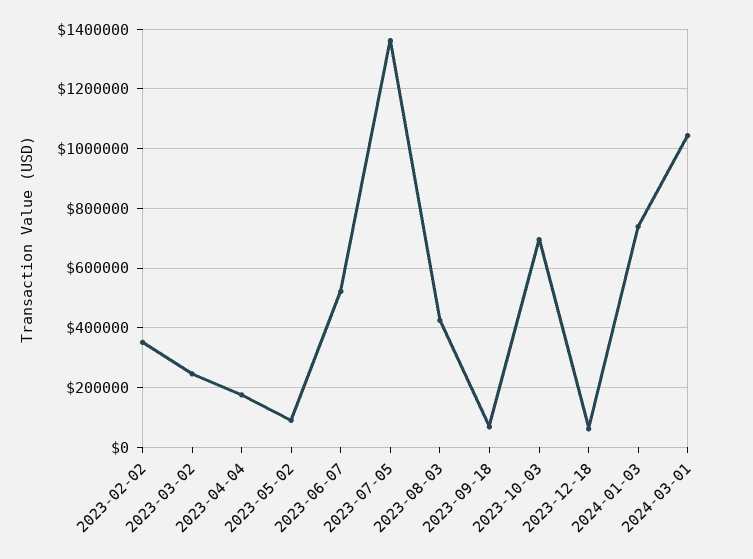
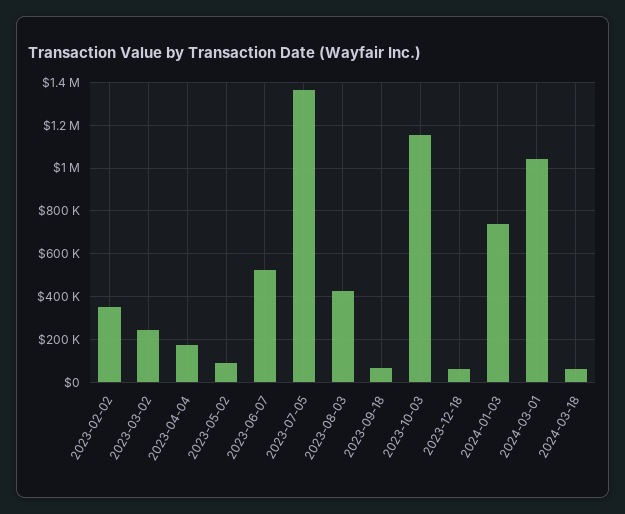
2023-10-03: 700000 -> 1150000
2024-03-18: none -> 50000

